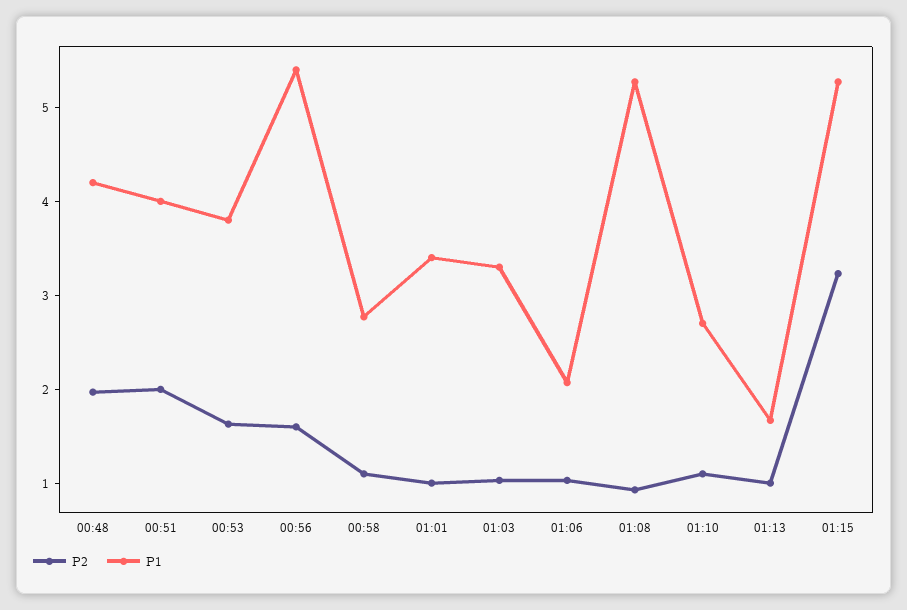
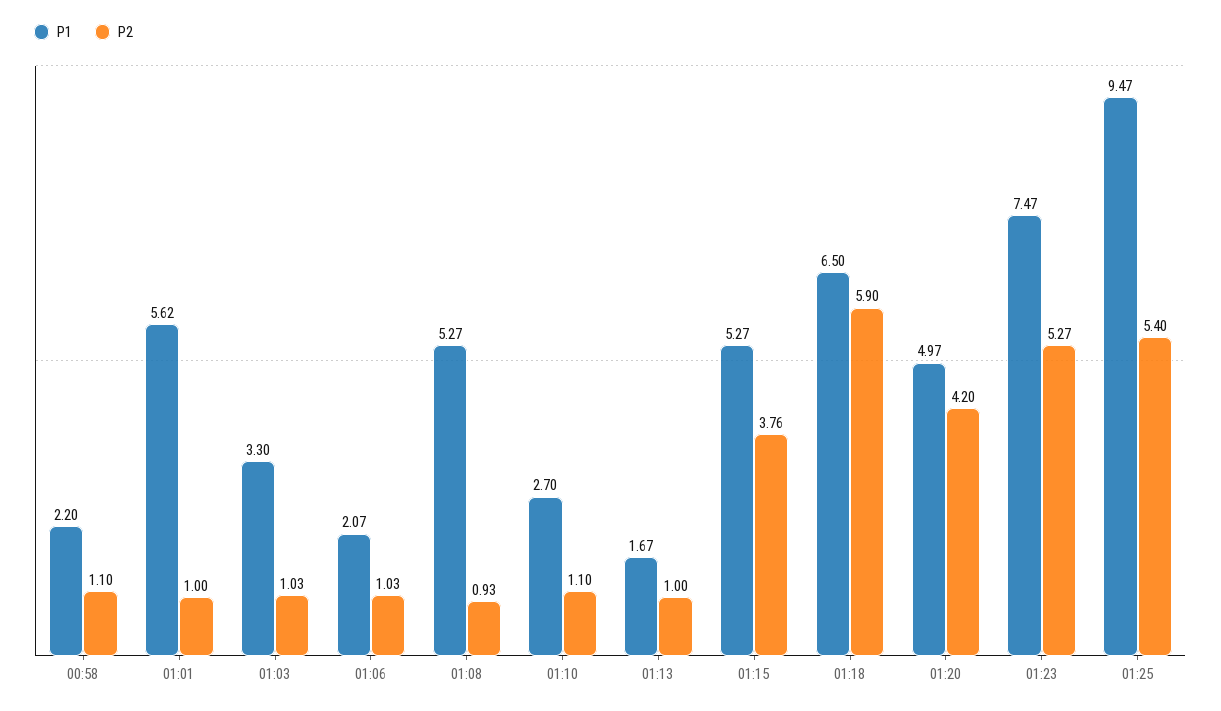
P2, 00:48: 2 -> none
P1, 00:48: 4.2 -> none
P2, 00:51: 2 -> none
P1, 00:51: 4 -> none
P2, 00:53: 1.6 -> none
P1, 00:53: 3.8 -> none
P2, 00:56: 1.6 -> none
P1, 00:56: 5.4 -> none
P1, 00:58: 2.8 -> 2.2
P1, 01:01: 3.4 -> 5.62
P2, 01:15: 3.2 -> 3.76
P1, 01:18: none -> 6.5
P2, 01:18: none -> 5.9
P1, 01:20: none -> 4.97
P2, 01:20: none -> 4.2
P1, 01:23: none -> 7.47
P2, 01:23: none -> 5.27
P1, 01:25: none -> 9.47
P2, 01:25: none -> 5.4

